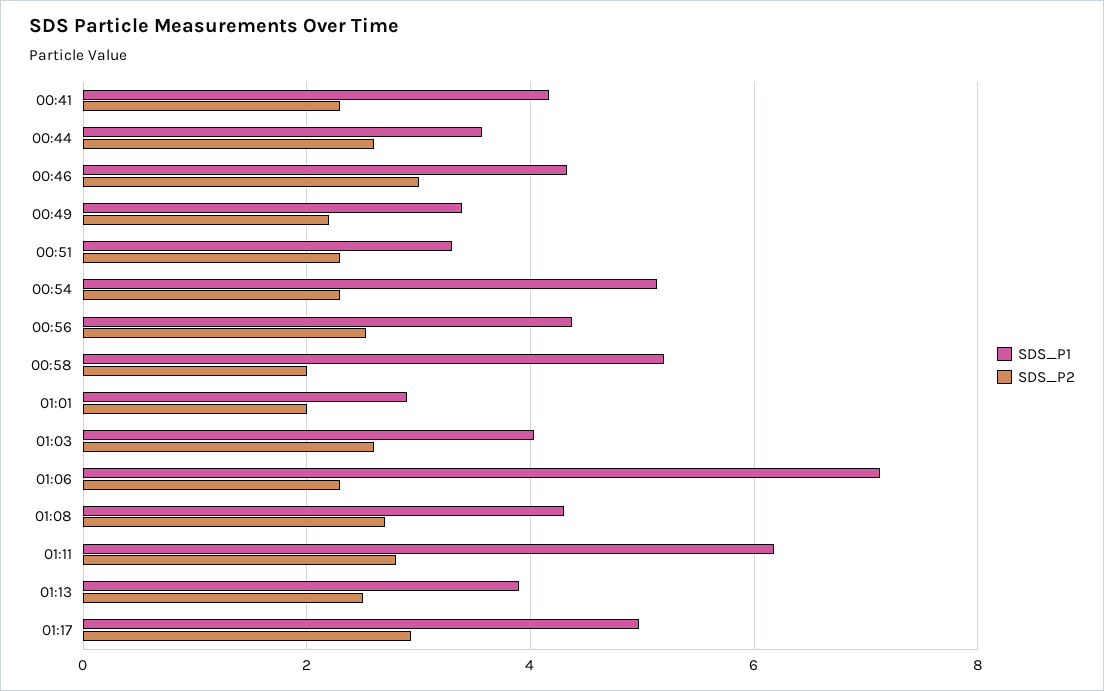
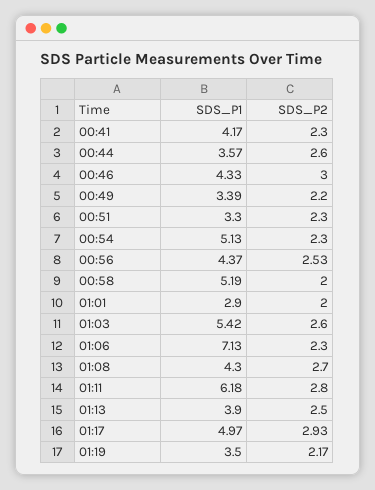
SDS_P1, 01:03: 4 -> 5.42
SDS_P1, 01:19: none -> 3.5
SDS_P2, 01:19: none -> 2.17

